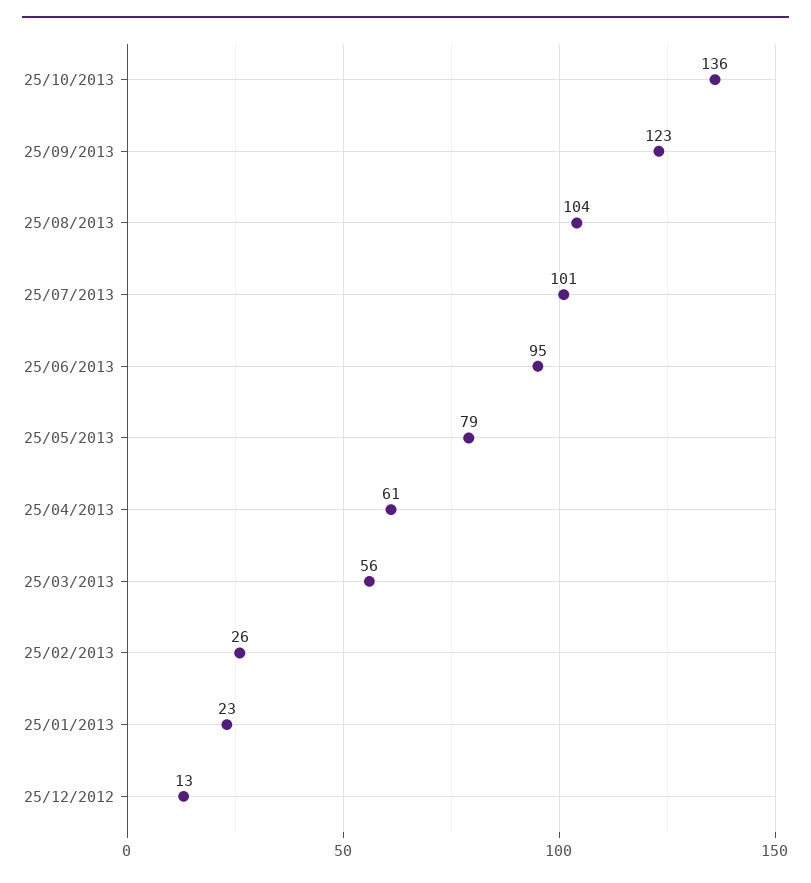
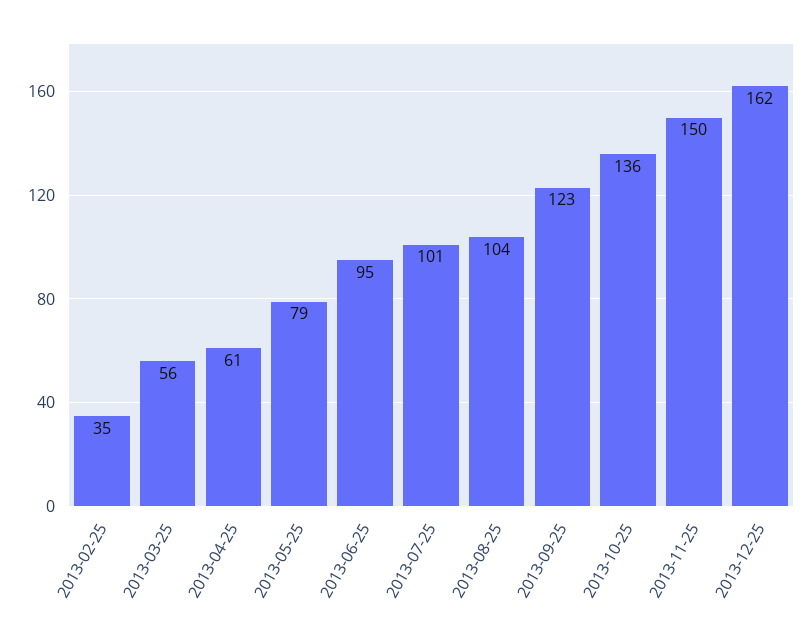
25/02/2013: 26 -> 35
25/01/2013: 23 -> none
25/12/2012: 13 -> none
2013-11-25: none -> 150
2013-12-25: none -> 162

